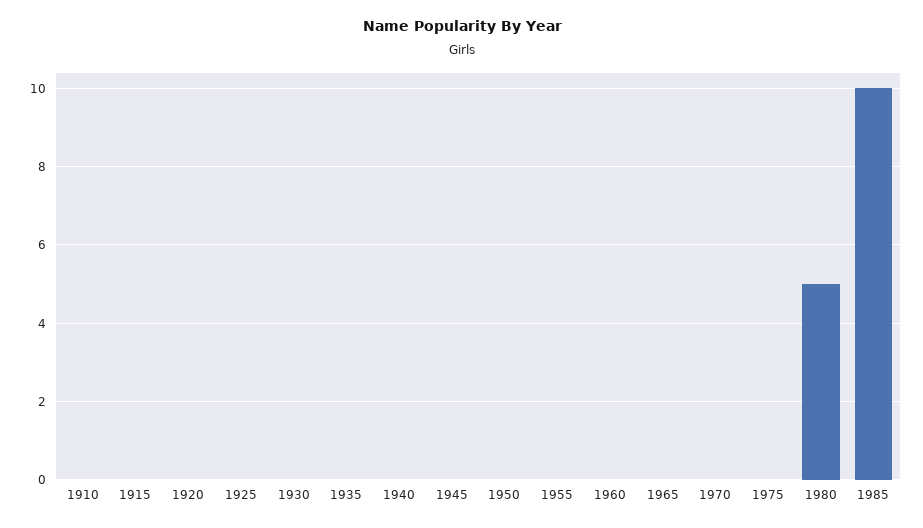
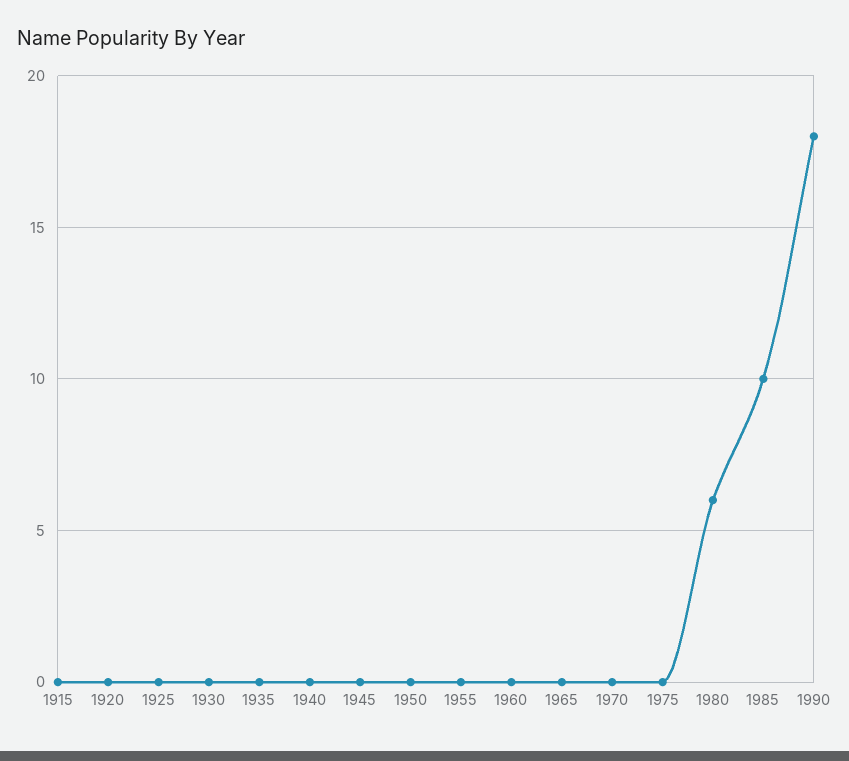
1910: 0 -> none
1980: 5 -> 6
1990: none -> 18

